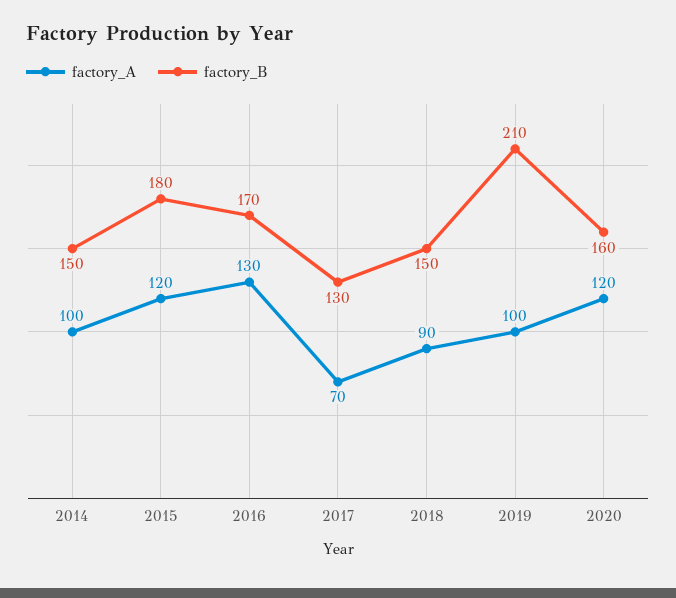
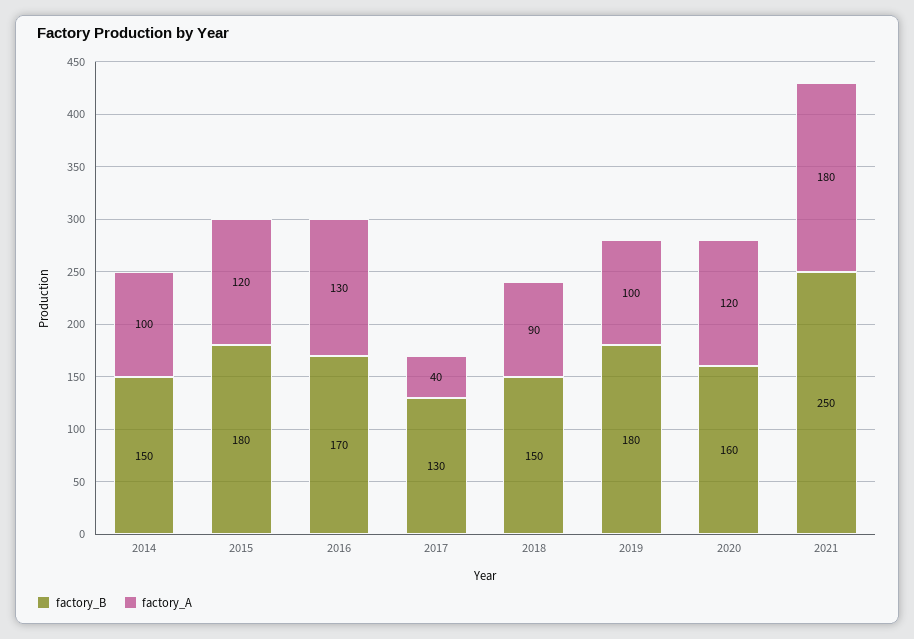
factory_A, 2017: 70 -> 40
factory_B, 2019: 210 -> 180
factory_B, 2021: none -> 250
factory_A, 2021: none -> 180

